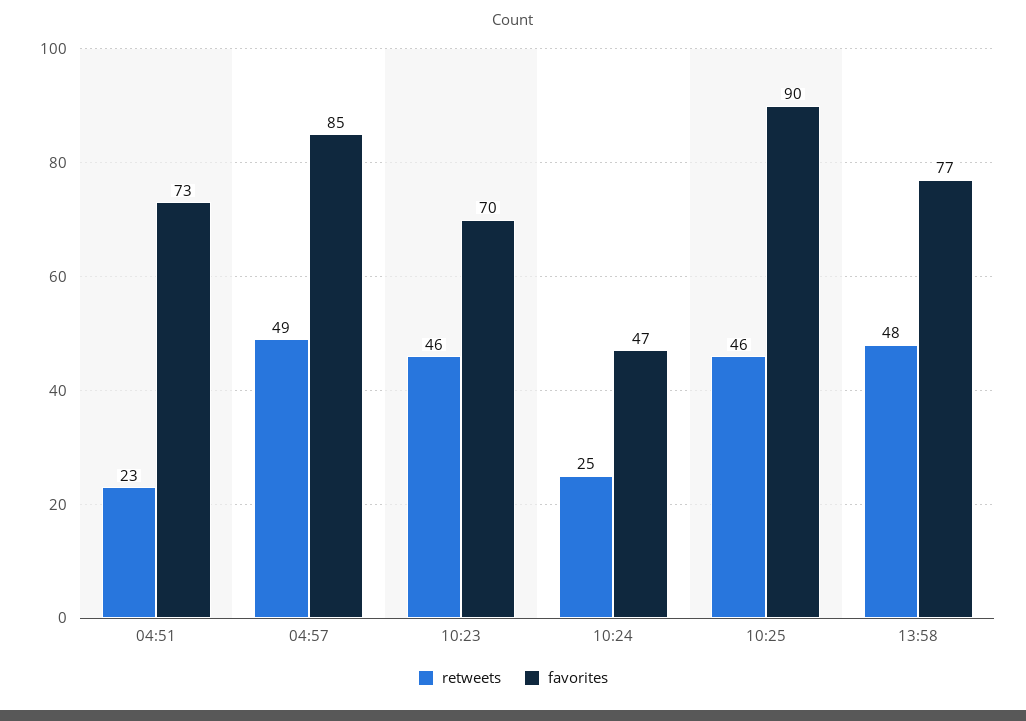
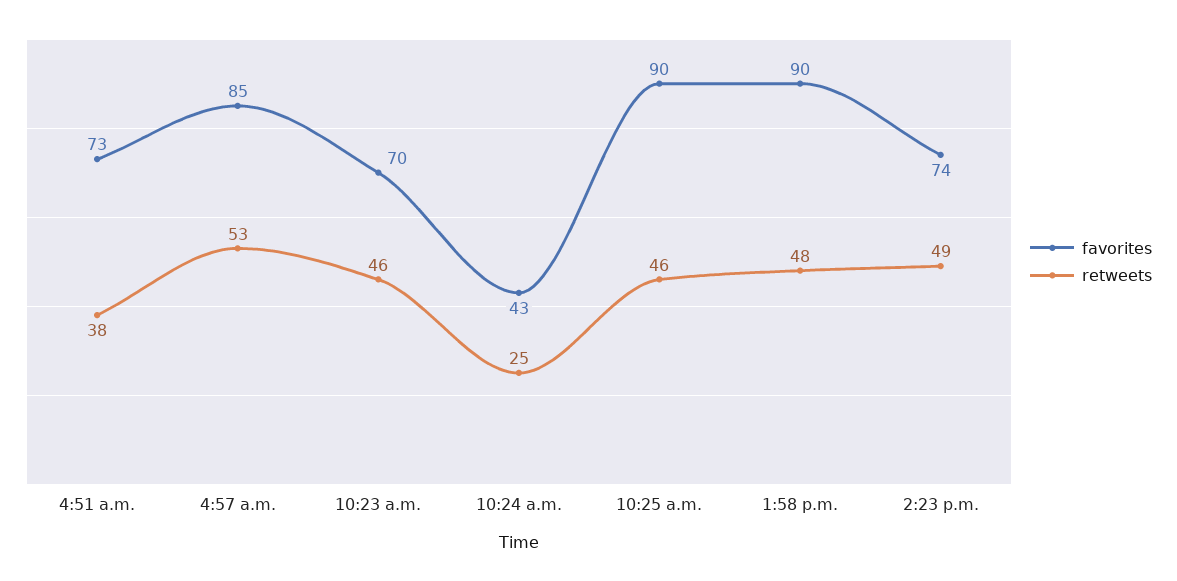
retweets, 04:51: 23 -> 38
retweets, 04:57: 49 -> 53
favorites, 10:24: 47 -> 43
favorites, 13:58: 77 -> 90
favorites, 2:23 p.m.: none -> 74
retweets, 2:23 p.m.: none -> 49

